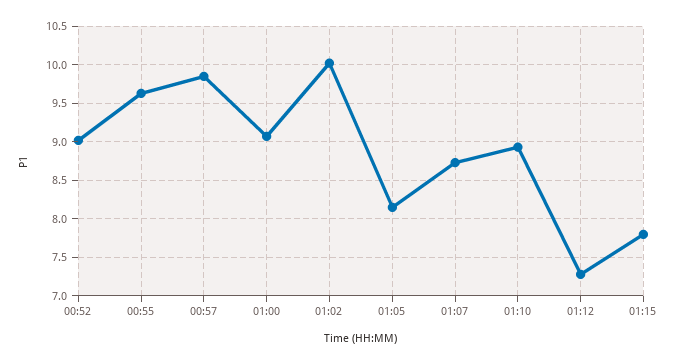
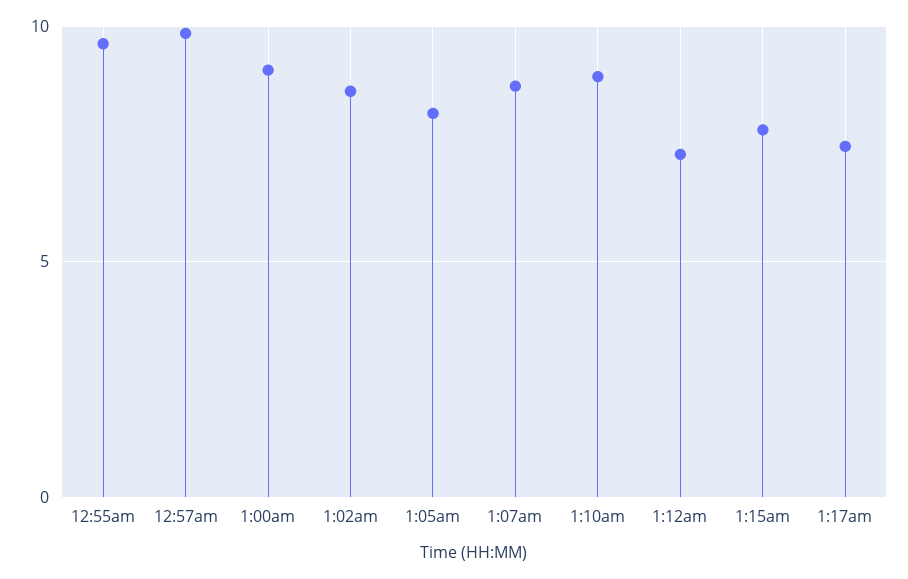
00:52: 9 -> none
01:02: 10 -> 8.5
1:17am: none -> 7.5

